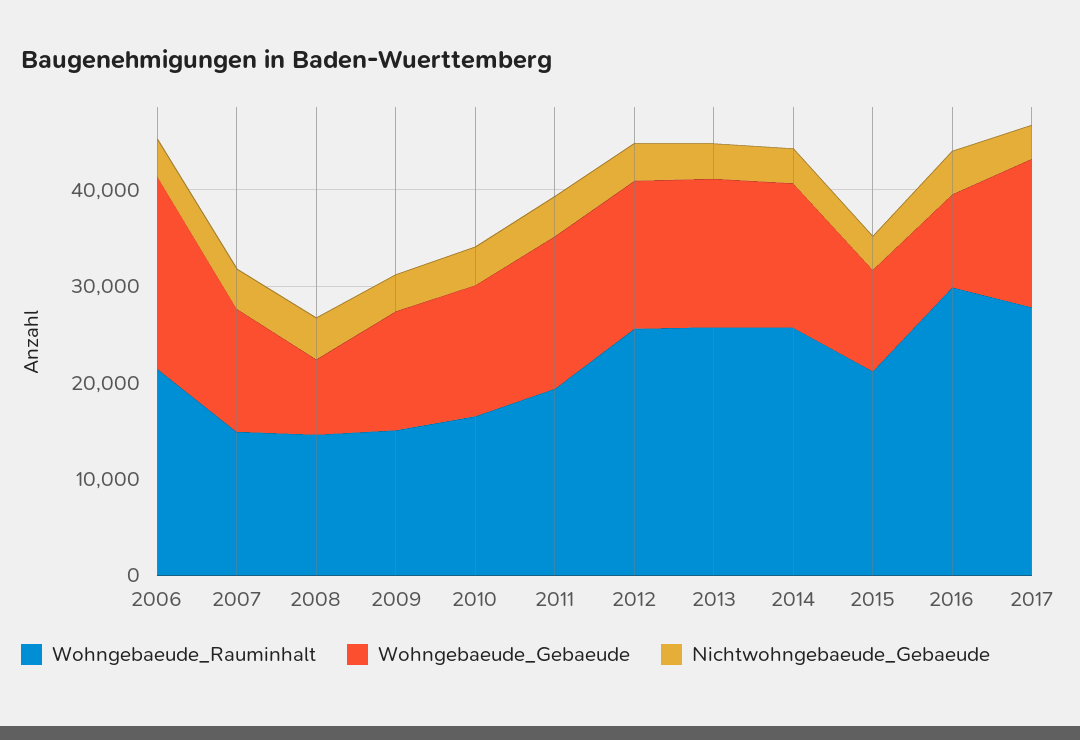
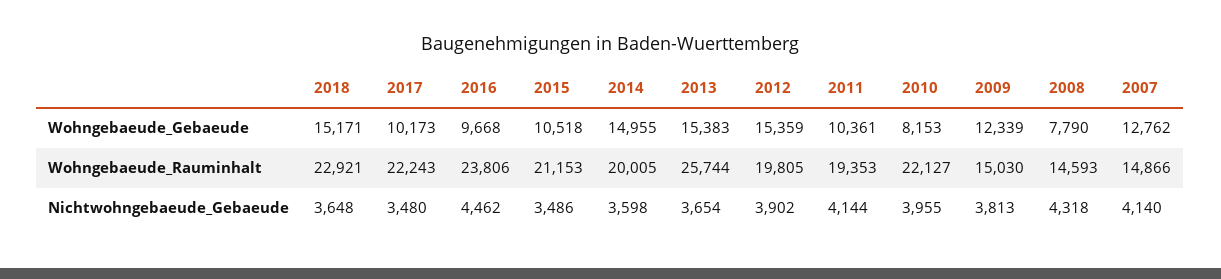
Wohngebaeude_Rauminhalt, 2006: 22000 -> none
Wohngebaeude_Gebaeude, 2006: 20000 -> none
Nichtwohngebaeude_Gebaeude, 2006: 4000 -> none
Wohngebaeude_Rauminhalt, 2010: 16000 -> 22127
Wohngebaeude_Gebaeude, 2010: 14000 -> 8153
Wohngebaeude_Gebaeude, 2011: 16000 -> 10361
Wohngebaeude_Rauminhalt, 2012: 26000 -> 19805
Wohngebaeude_Rauminhalt, 2014: 26000 -> 20005
Wohngebaeude_Rauminhalt, 2016: 30000 -> 23806
Wohngebaeude_Rauminhalt, 2017: 28000 -> 22243
Wohngebaeude_Gebaeude, 2017: 16000 -> 10173
Wohngebaeude_Gebaeude, 2018: none -> 15171
Wohngebaeude_Rauminhalt, 2018: none -> 22921
Nichtwohngebaeude_Gebaeude, 2018: none -> 3648

